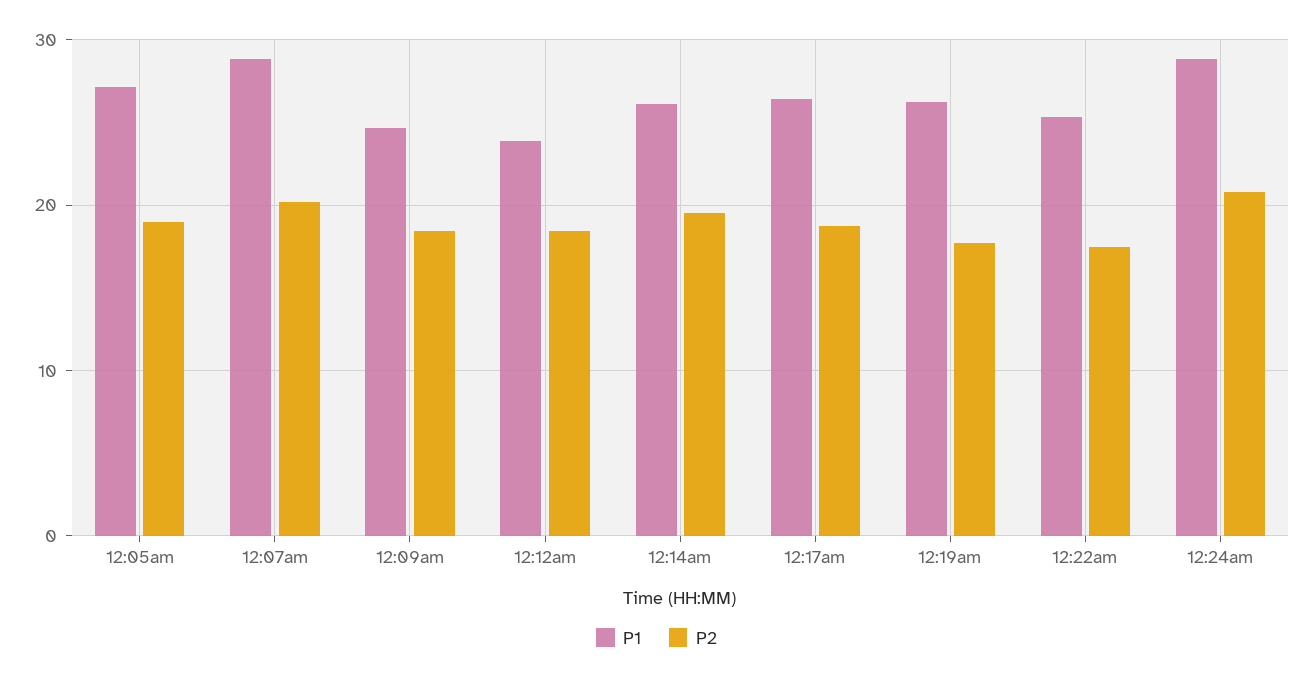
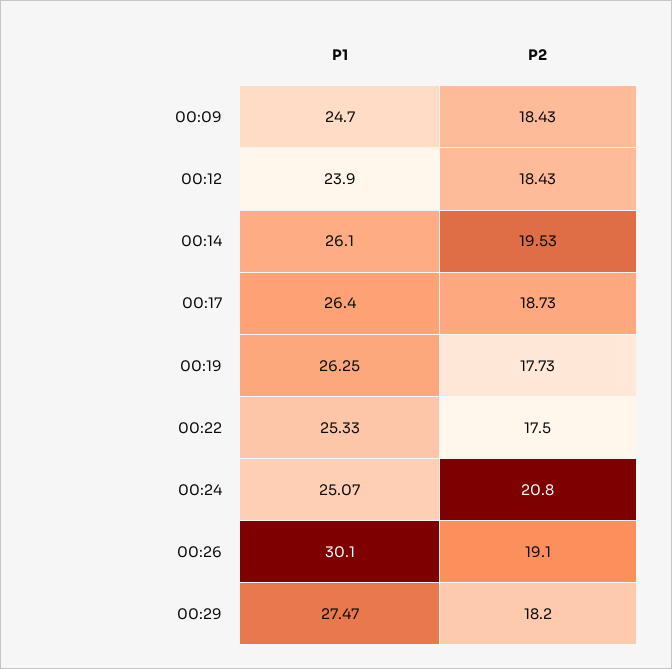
P1, 12:05am: 27 -> none
P2, 12:05am: 19 -> none
P1, 12:07am: 29 -> none
P2, 12:07am: 20 -> none
P1, 12:24am: 29 -> 25.07
P1, 00:26: none -> 30.1
P2, 00:26: none -> 19.1
P1, 00:29: none -> 27.47
P2, 00:29: none -> 18.2

